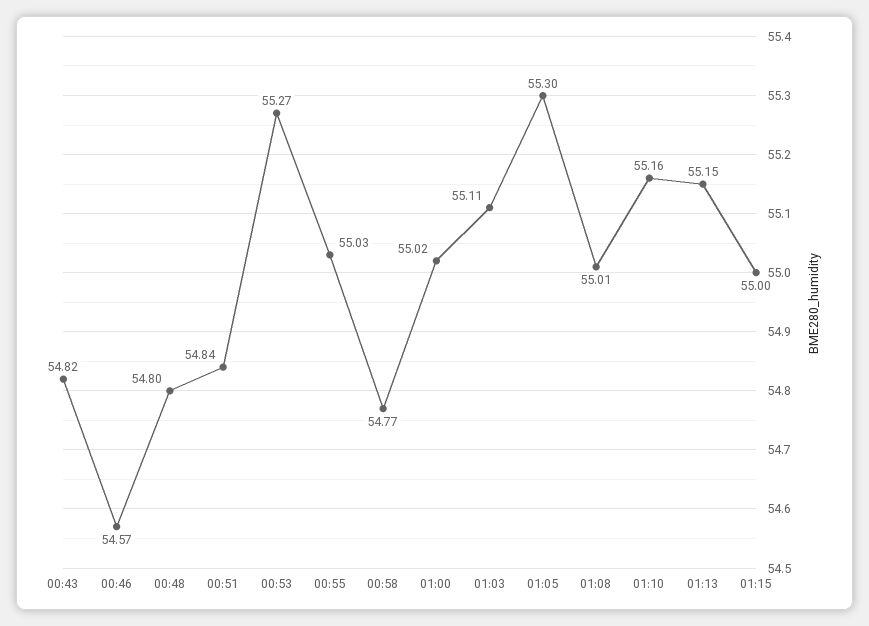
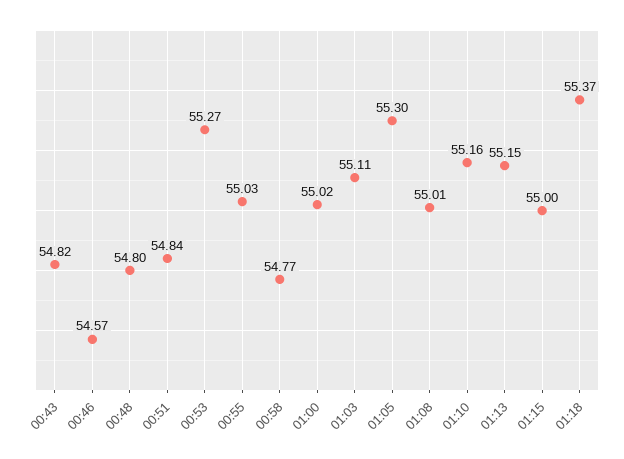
01:18: none -> 55.37

